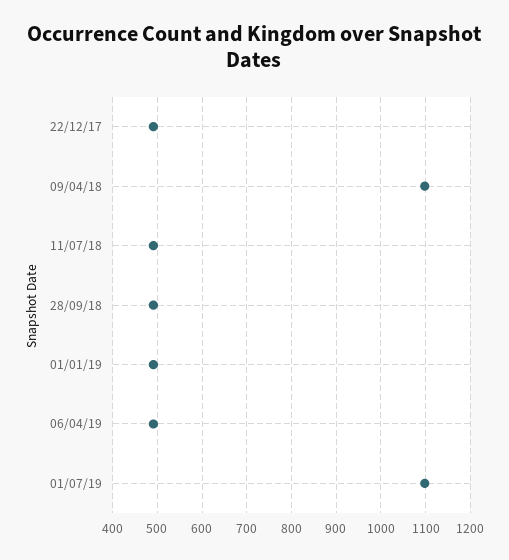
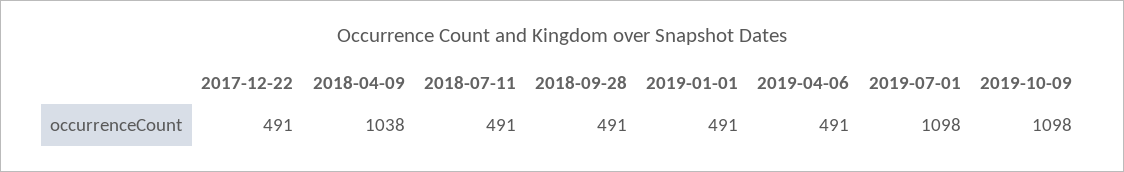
09/04/18: 1100 -> 1038
2019-10-09: none -> 1098

